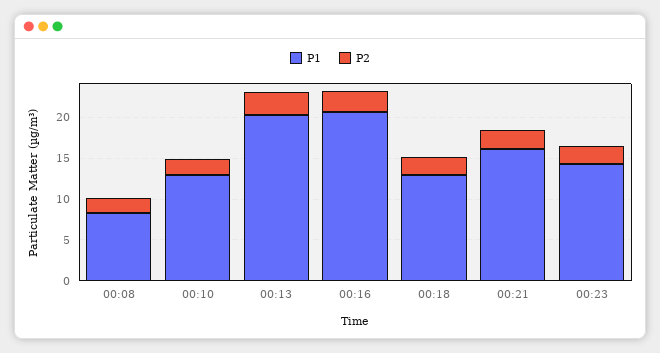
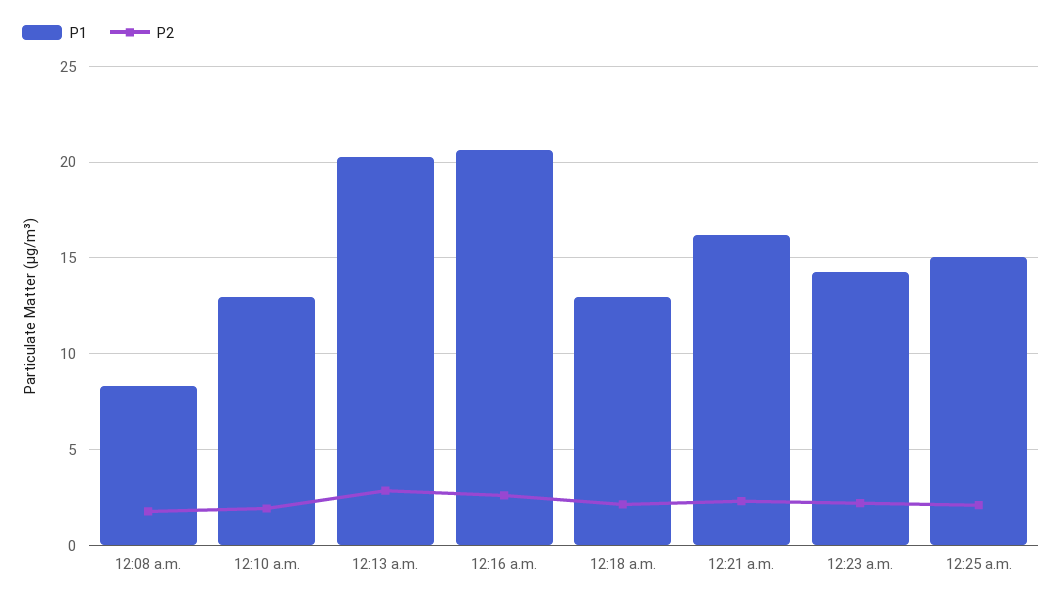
P1, 12:25 a.m.: none -> 15
P2, 12:25 a.m.: none -> 2

